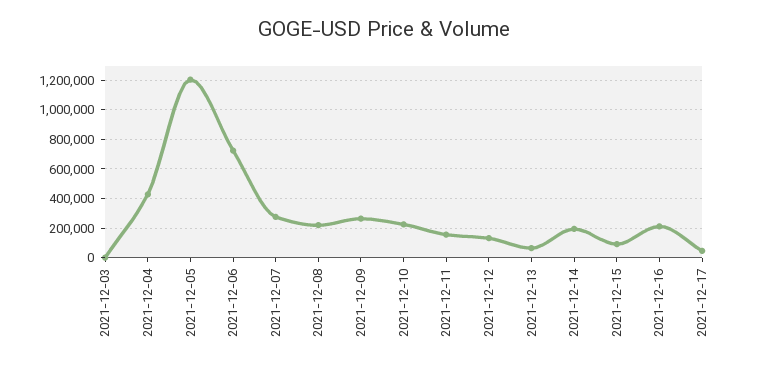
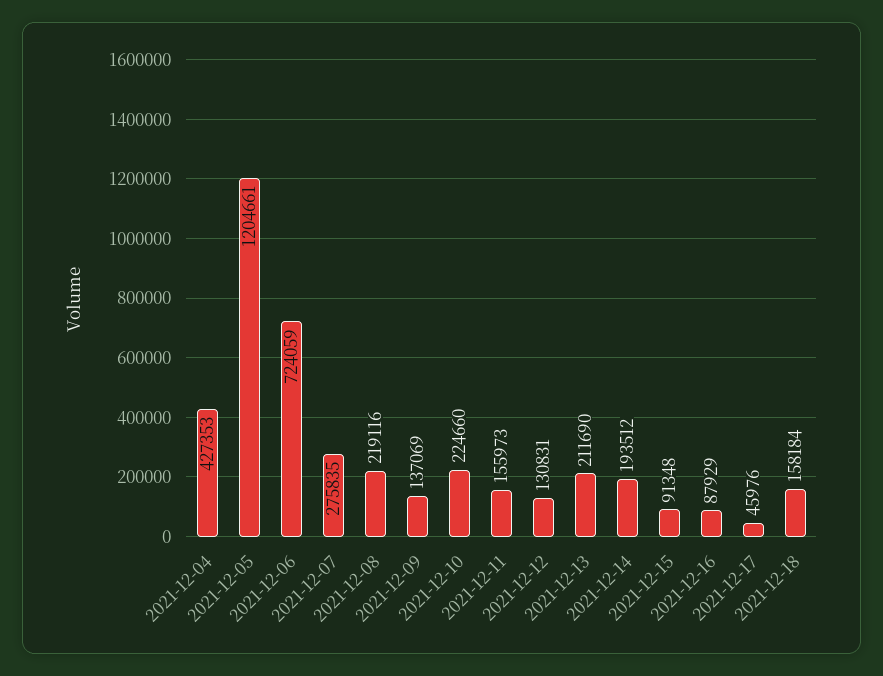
2021-12-03: 0 -> none
2021-12-09: 250000 -> 137069
2021-12-13: 50000 -> 211690
2021-12-16: 200000 -> 87929
2021-12-18: none -> 158184

